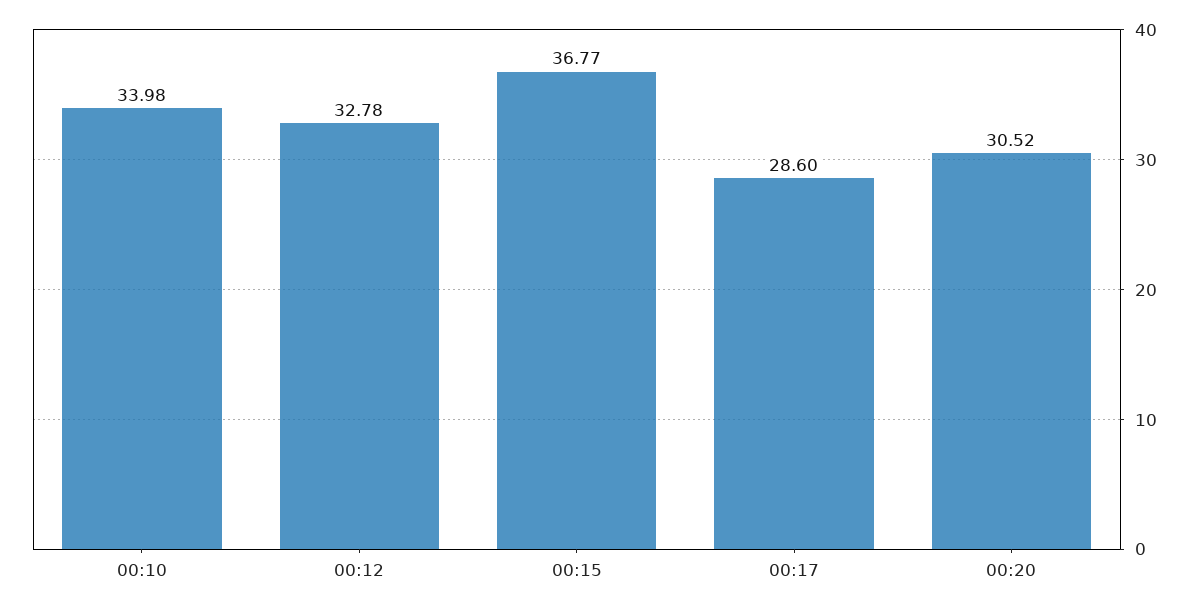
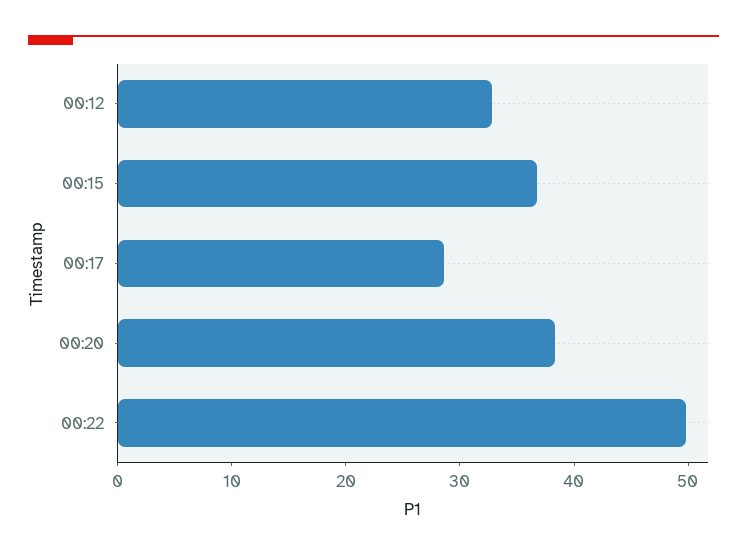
00:10: 33.98 -> none
00:20: 30.52 -> 38
00:22: none -> 50

